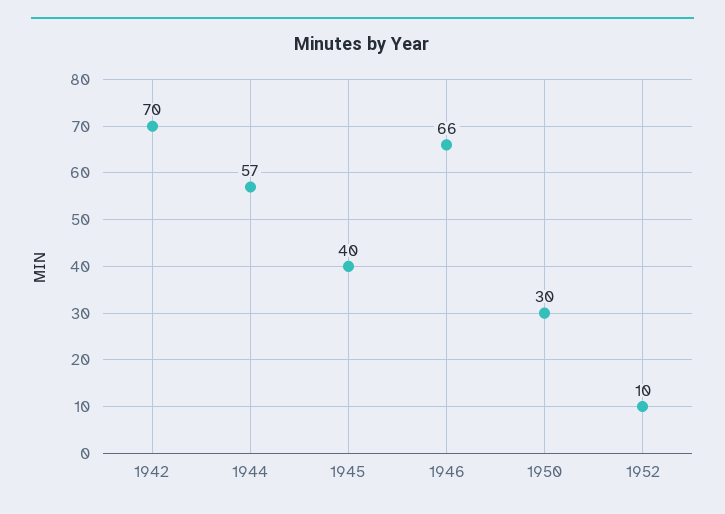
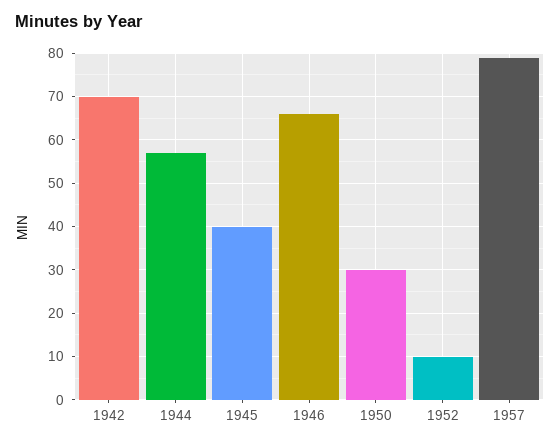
1957: none -> 80

